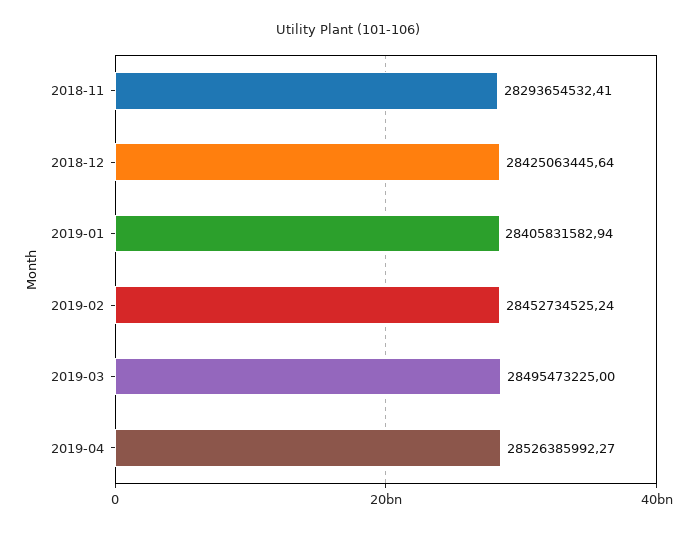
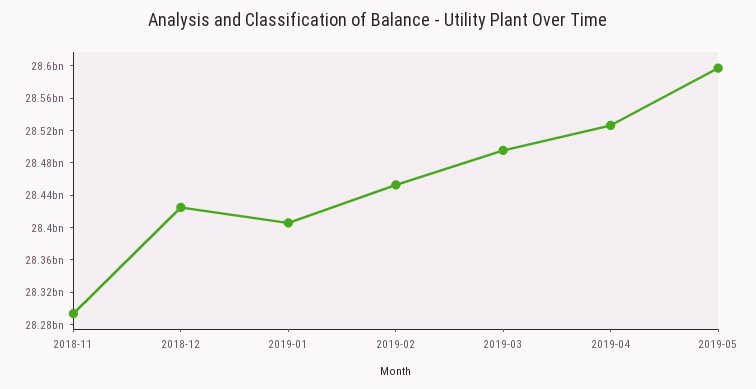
2019-05: none -> 28600000000

